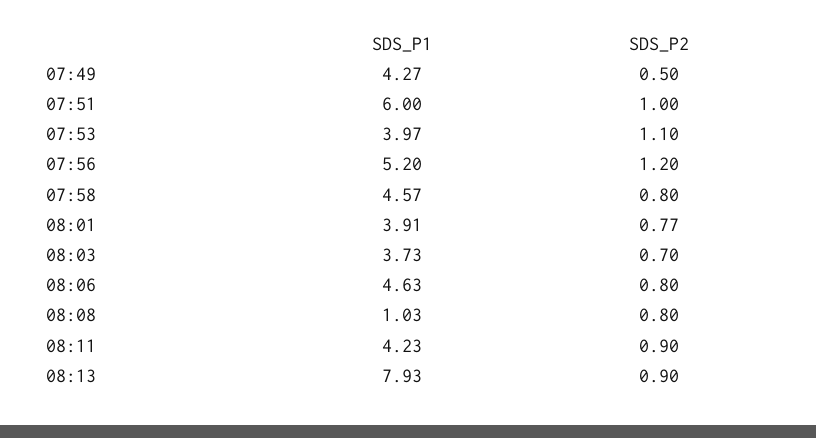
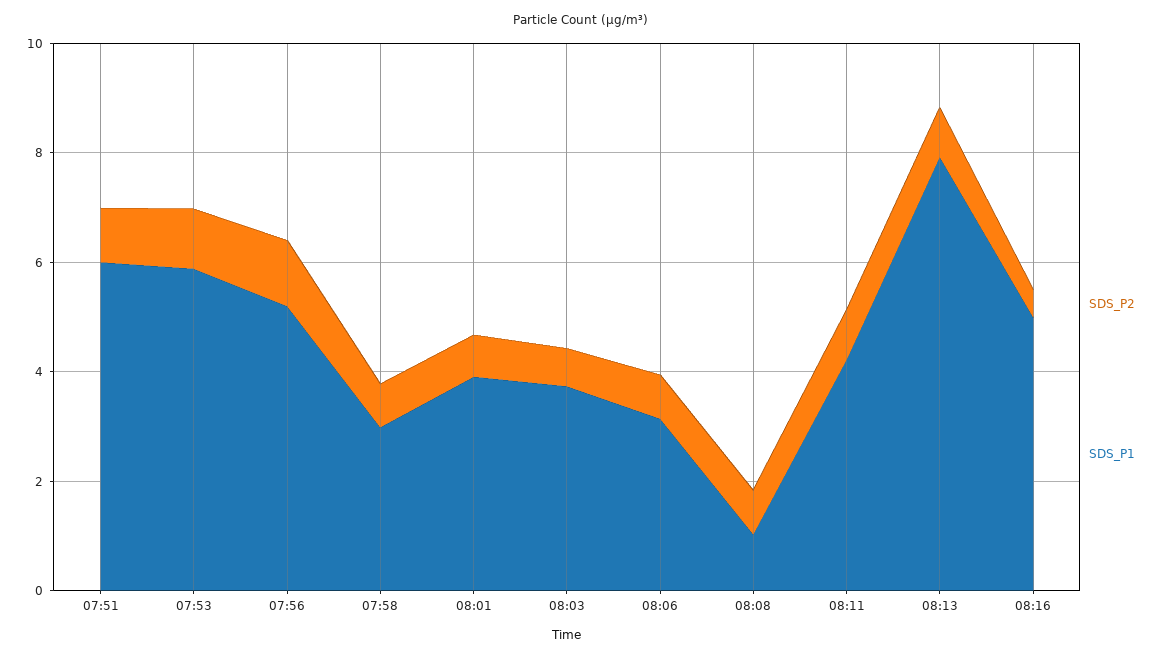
SDS_P1, 07:49: 4.27 -> none
SDS_P2, 07:49: 0.5 -> none
SDS_P1, 07:53: 3.97 -> 6
SDS_P1, 07:58: 4.57 -> 3
SDS_P1, 08:06: 4.63 -> 3
SDS_P2, 08:16: none -> 0.5
SDS_P1, 08:16: none -> 5

